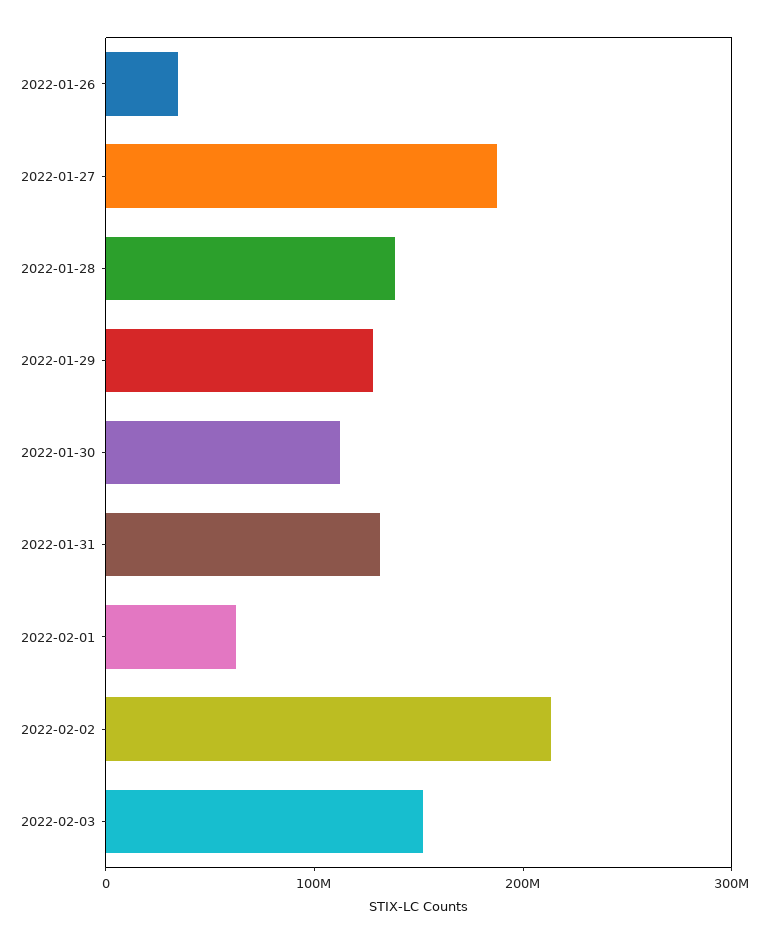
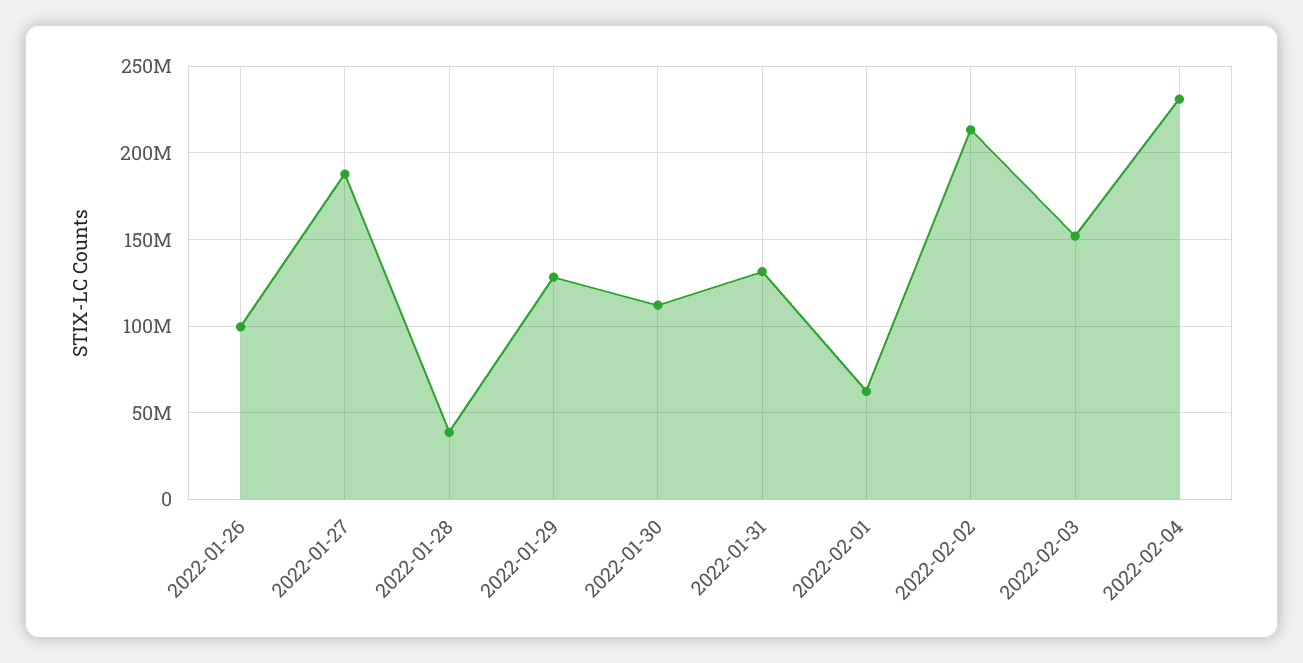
2022-01-26: 40000000 -> 100000000
2022-01-28: 140000000 -> 40000000
2022-02-04: none -> 230000000

